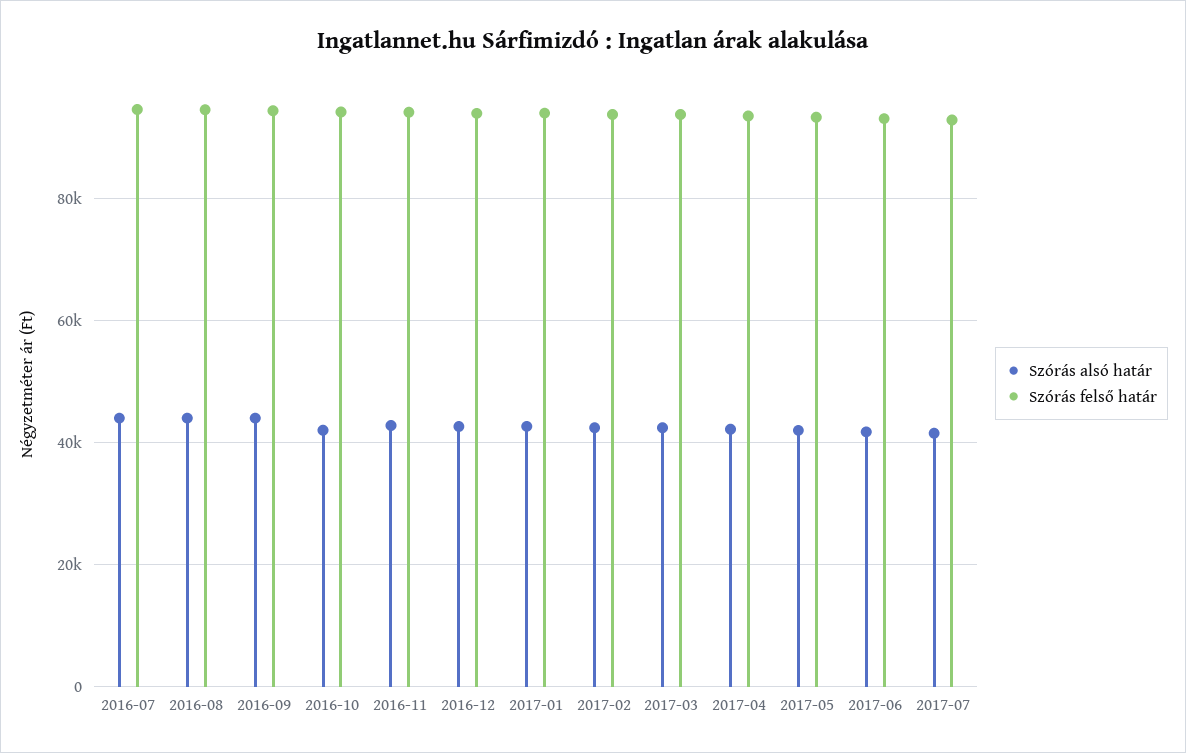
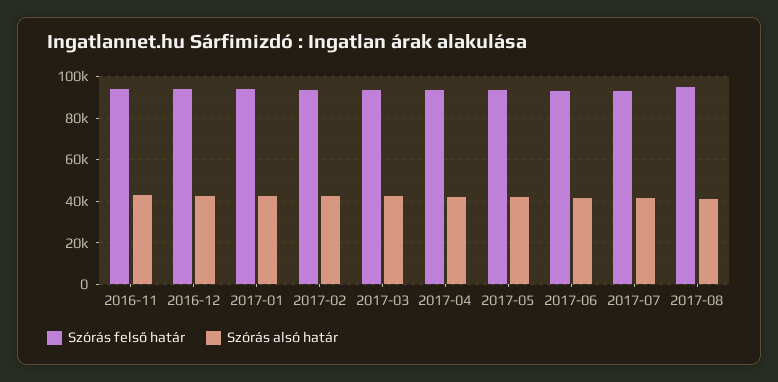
Szórás alsó határ, 2016-07: 44000 -> none
Szórás felső határ, 2016-07: 94000 -> none
Szórás alsó határ, 2016-08: 44000 -> none
Szórás felső határ, 2016-08: 94000 -> none
Szórás alsó határ, 2016-09: 44000 -> none
Szórás felső határ, 2016-09: 94000 -> none
Szórás alsó határ, 2016-10: 42000 -> none
Szórás felső határ, 2016-10: 94000 -> none
Szórás felső határ, 2017-08: none -> 95000
Szórás alsó határ, 2017-08: none -> 40000

